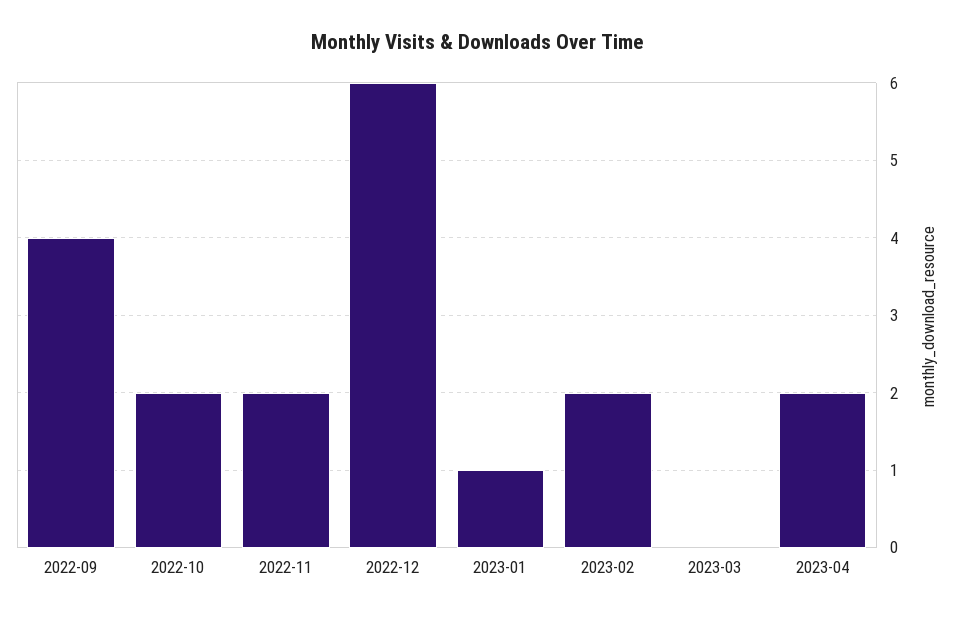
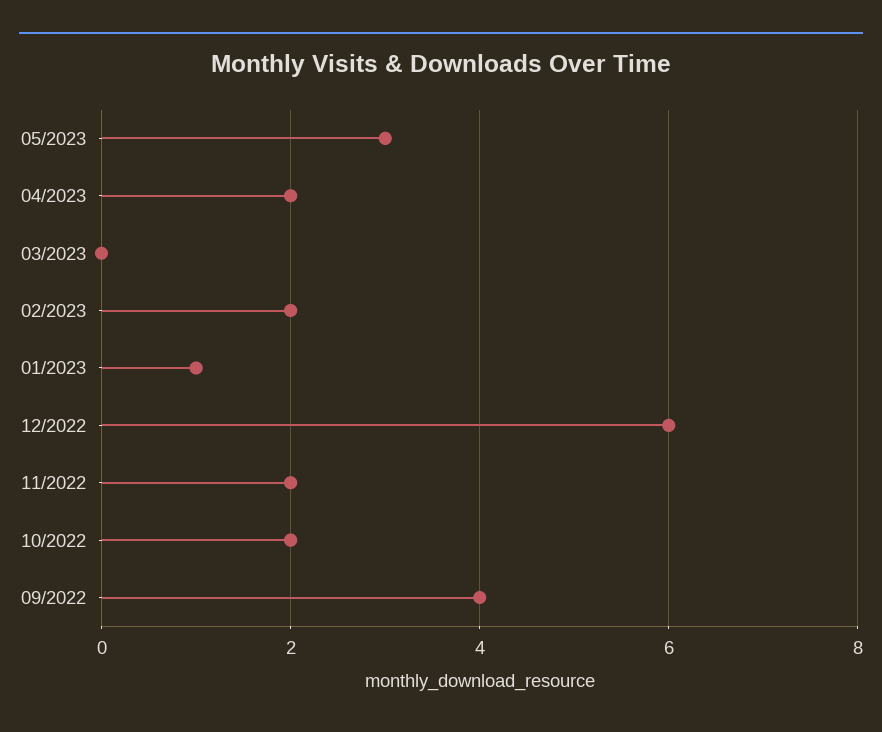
05/2023: none -> 3

